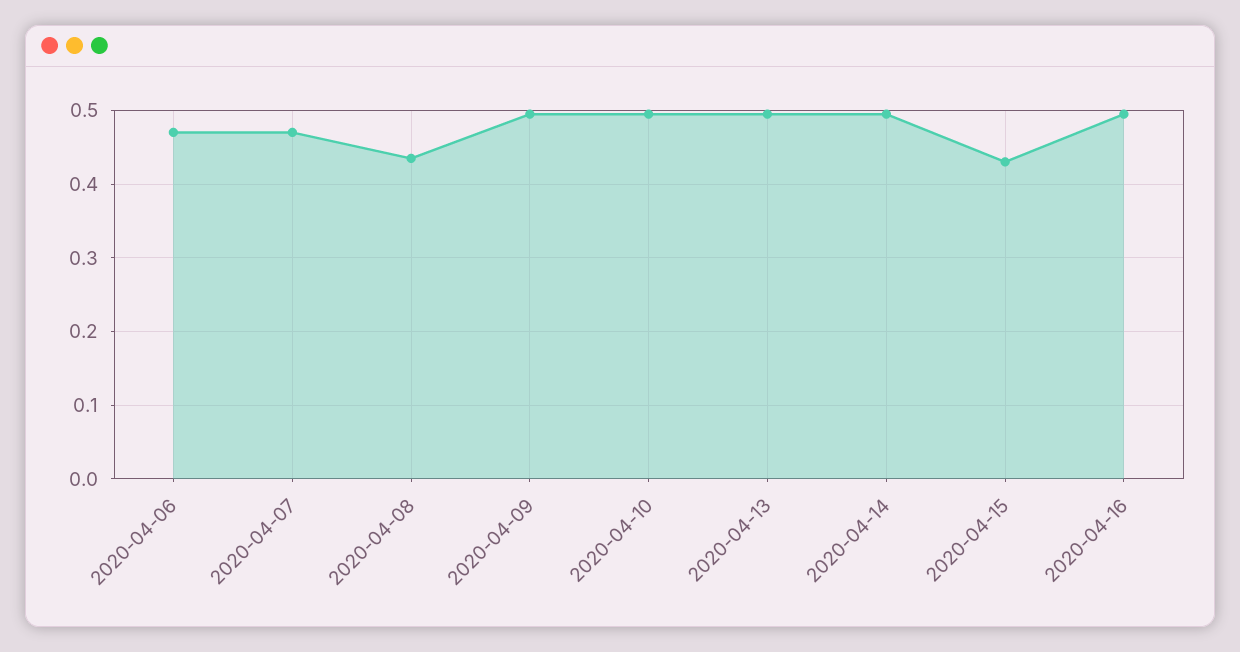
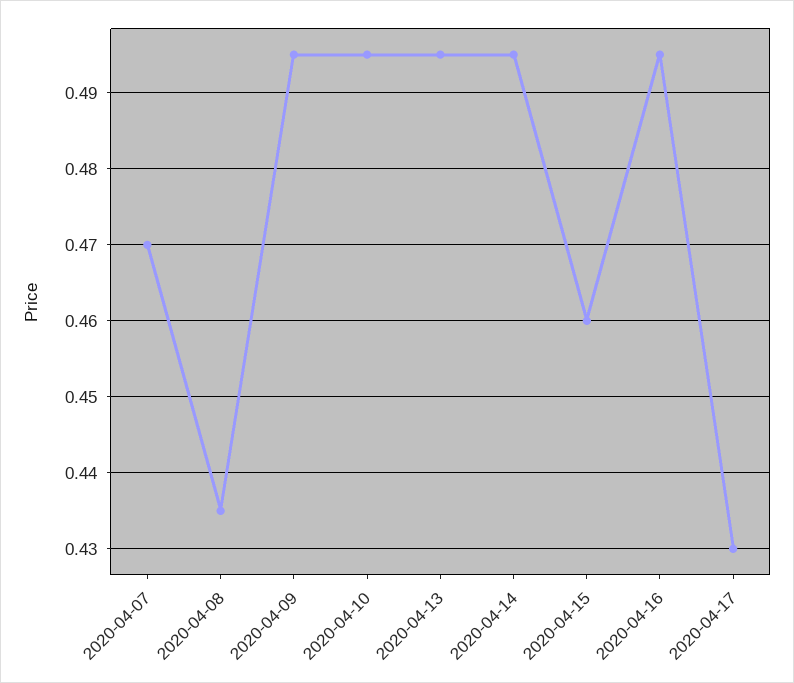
2020-04-06: 0.47 -> none
2020-04-15: 0.43 -> 0.46
2020-04-17: none -> 0.43

